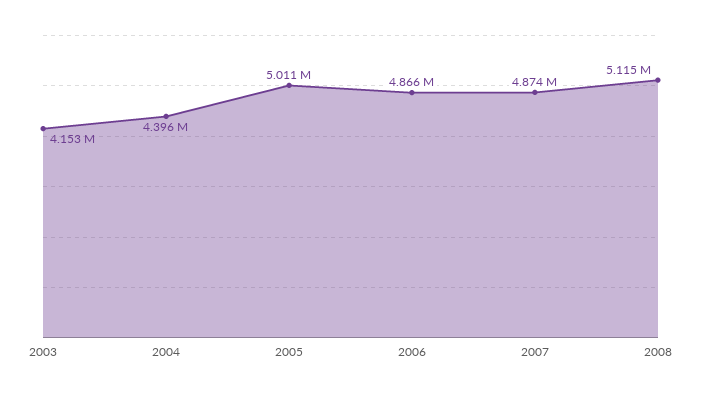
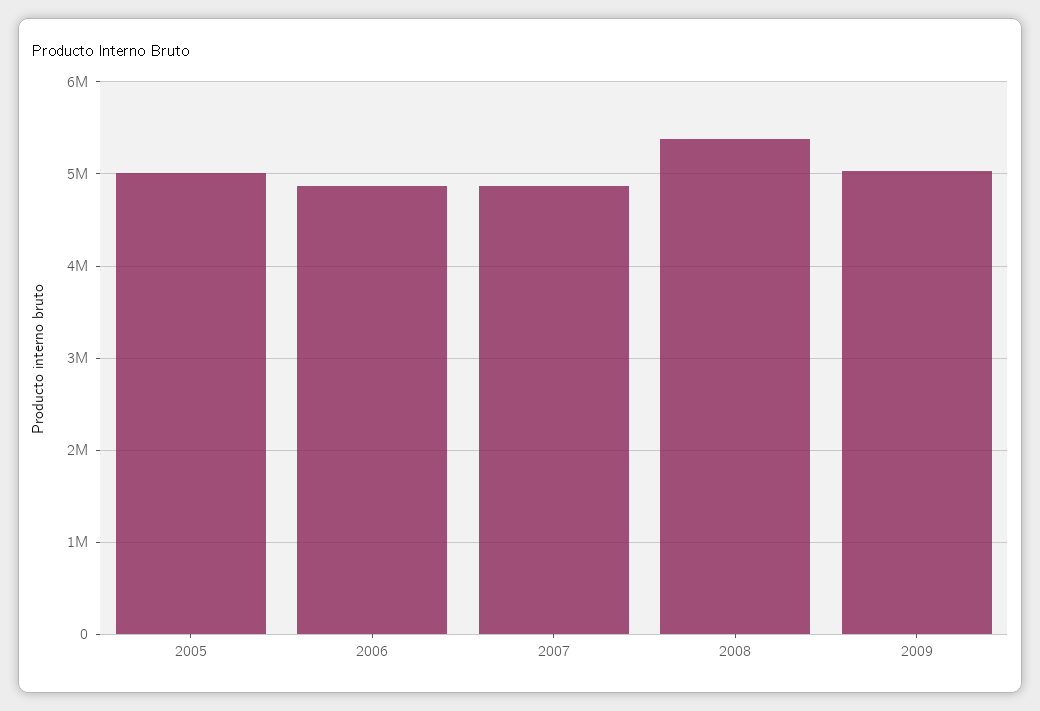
2003: 4153000 -> none
2004: 4396000 -> none
2008: 5115000 -> 5400000
2009: none -> 5000000

